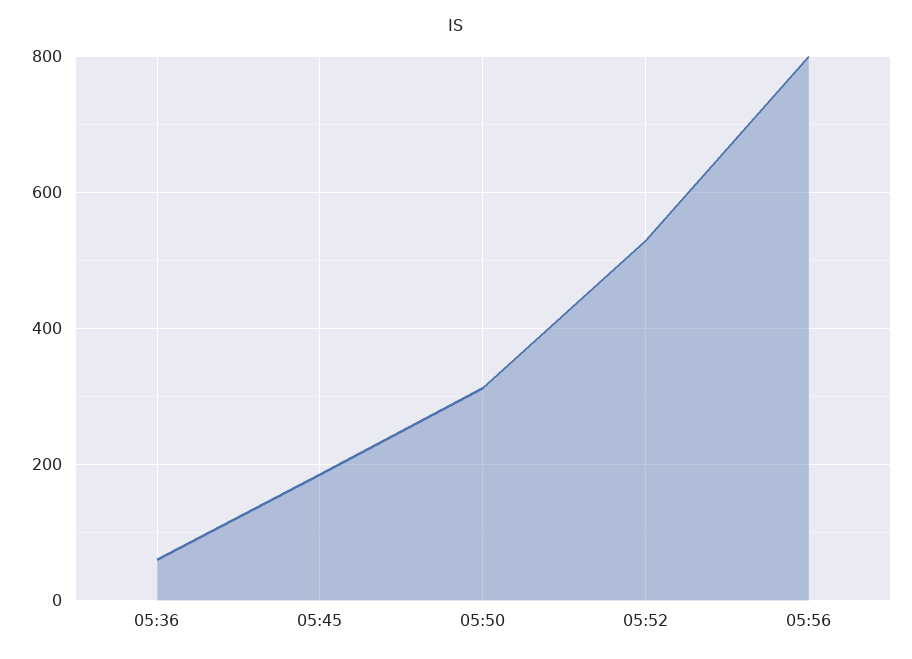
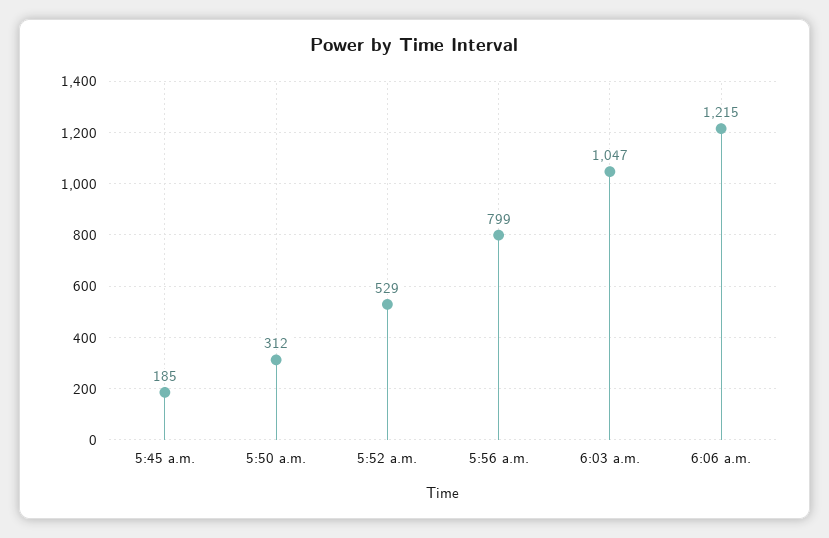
05:36: 60 -> none
6:03 a.m.: none -> 1047
6:06 a.m.: none -> 1215

